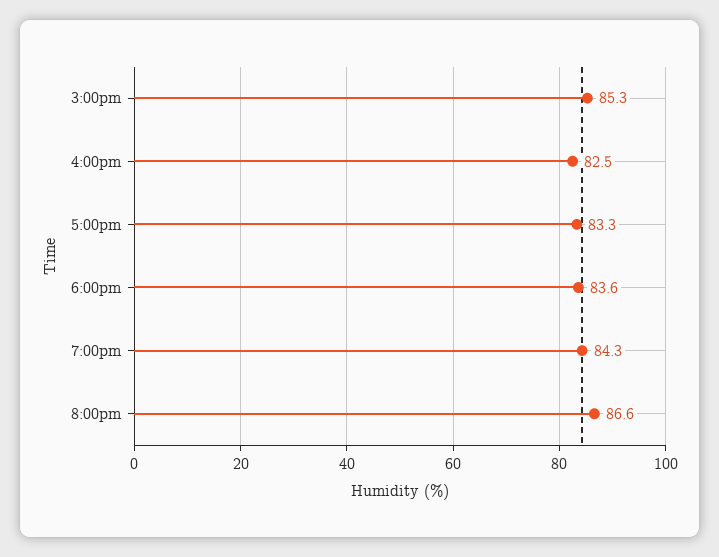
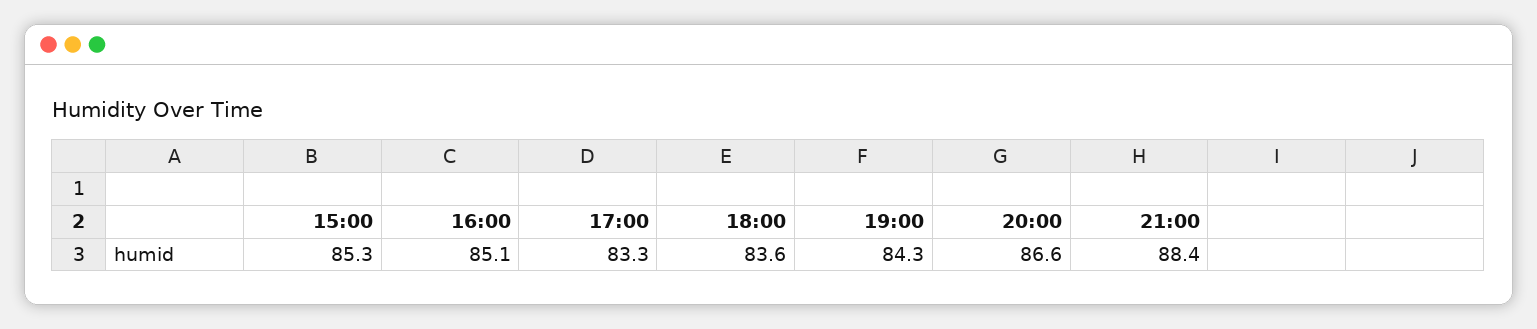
4:00pm: 82.5 -> 85.1
21:00: none -> 88.4

